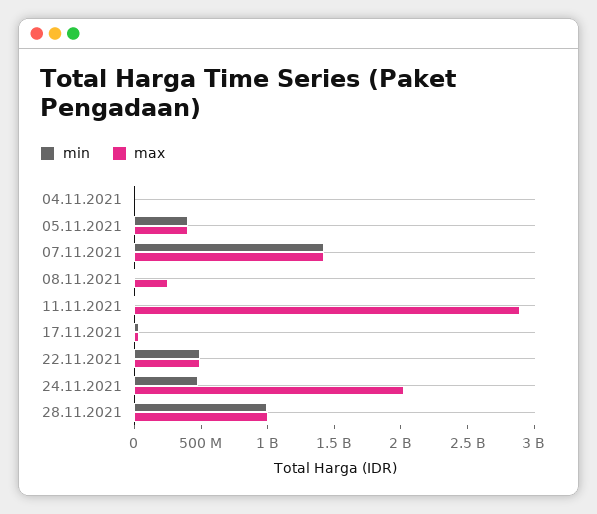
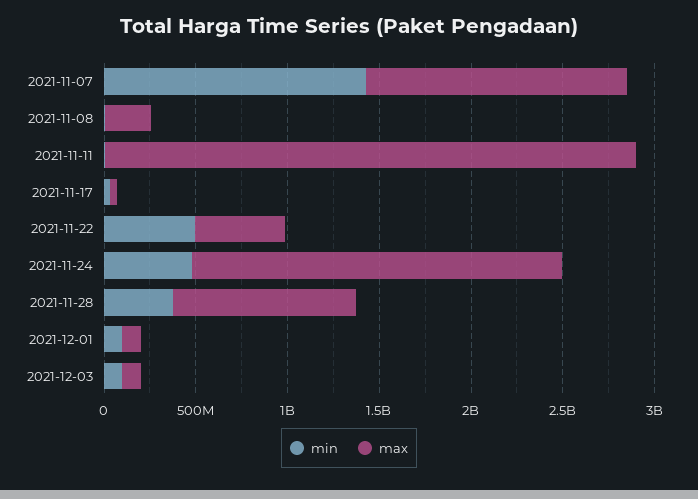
min, 04.11.2021: 0 -> none
max, 04.11.2021: 0 -> none
min, 05.11.2021: 400000000 -> none
max, 05.11.2021: 400000000 -> none
min, 28.11.2021: 1000000000 -> 400000000
min, 2021-12-01: none -> 100000000
max, 2021-12-01: none -> 100000000
min, 2021-12-03: none -> 100000000
max, 2021-12-03: none -> 100000000

